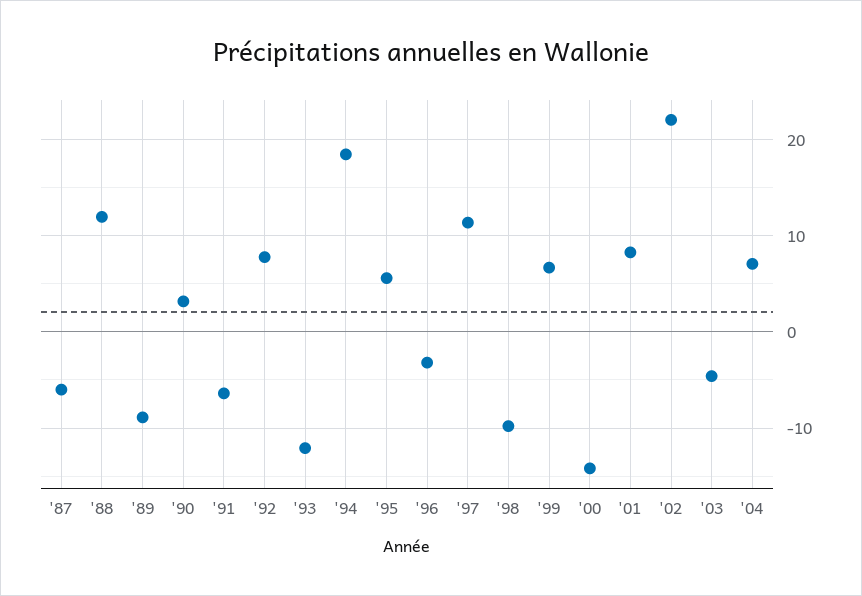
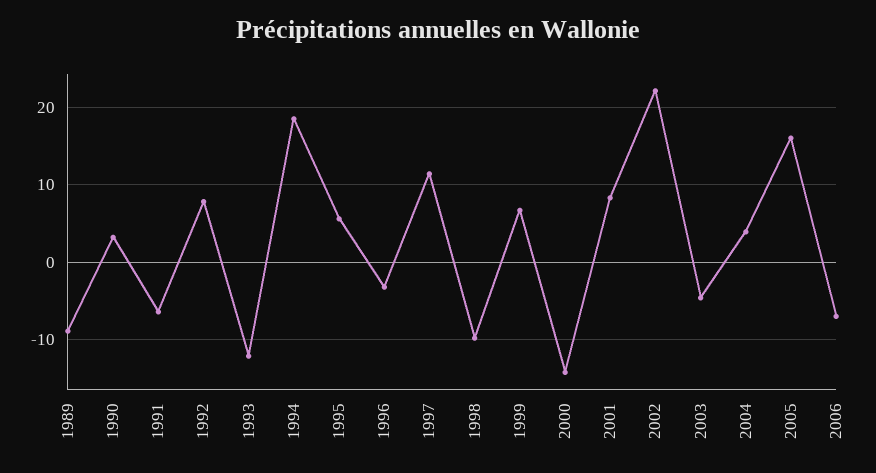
'87: -6 -> none
'88: 12 -> none
'04: 7 -> 4
2005: none -> 16
2006: none -> -7

